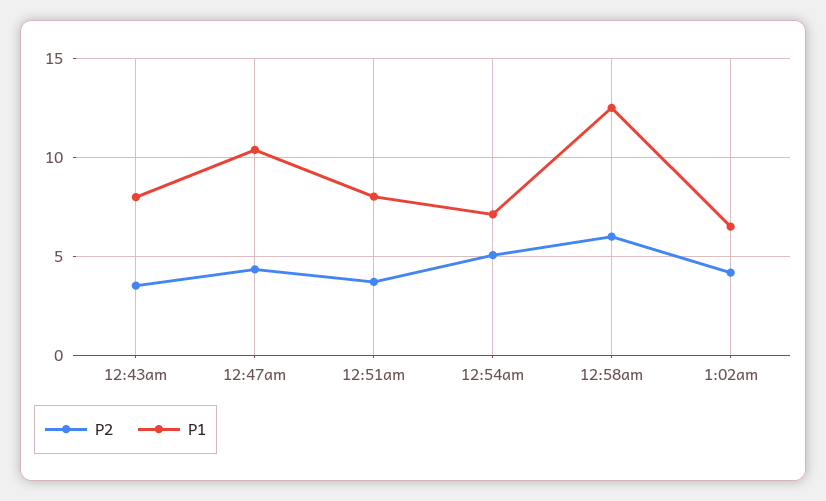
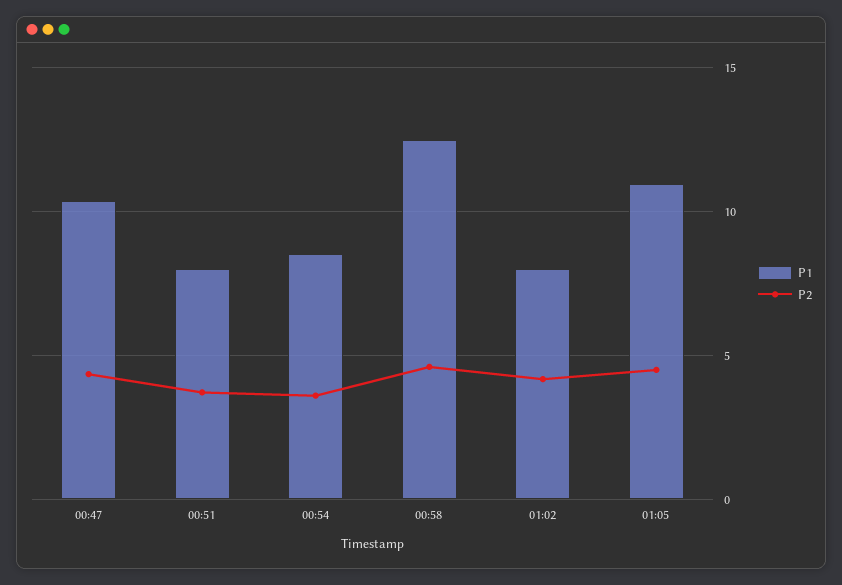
P2, 12:43am: 3.5 -> none
P1, 12:43am: 8 -> none
P2, 12:54am: 5 -> 3.5
P1, 12:54am: 7 -> 8.5
P2, 12:58am: 6 -> 4.5
P1, 1:02am: 6.5 -> 8
P1, 01:05: none -> 11
P2, 01:05: none -> 4.5

